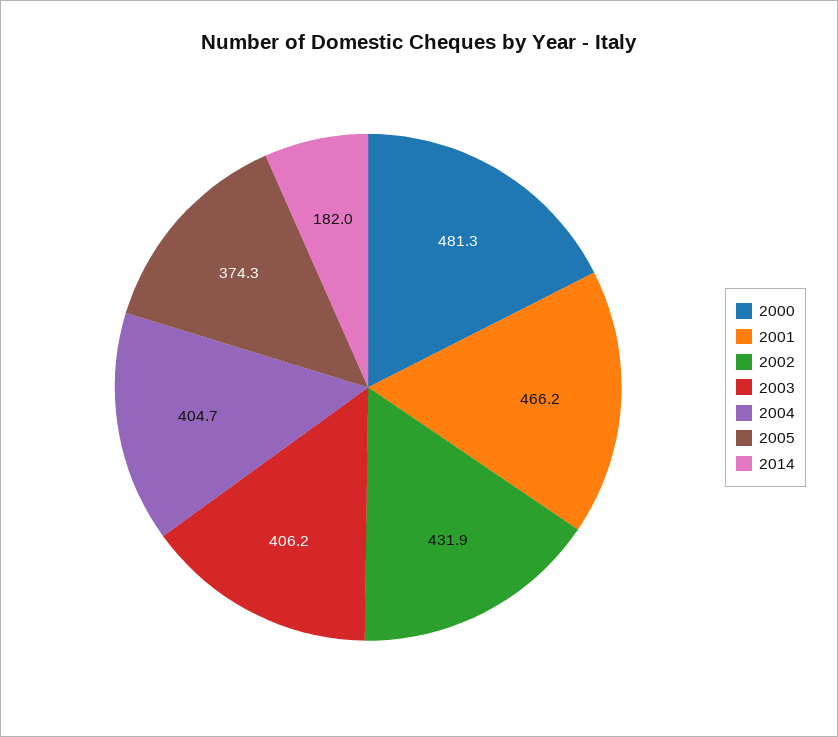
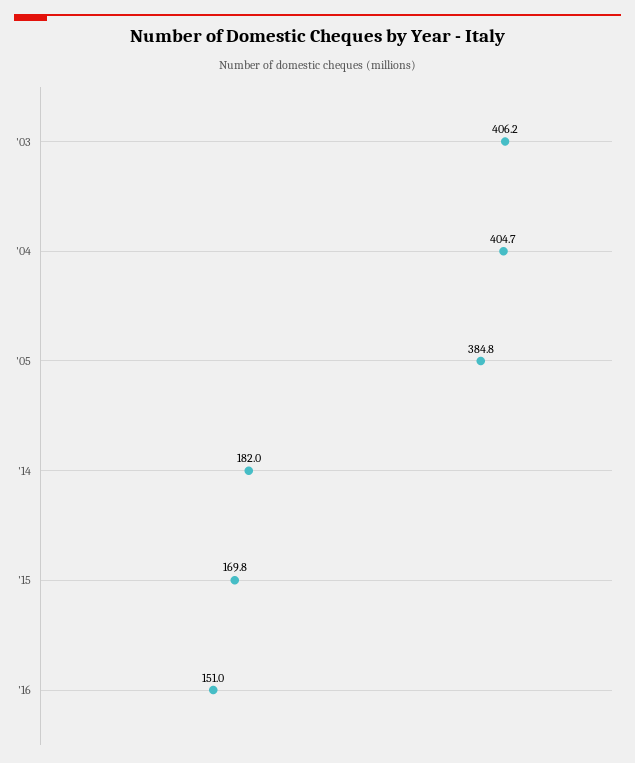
2000: 481.3 -> none
2001: 466.2 -> none
2002: 431.9 -> none
2005: 374.3 -> 384.8
'15: none -> 169.8
'16: none -> 151

